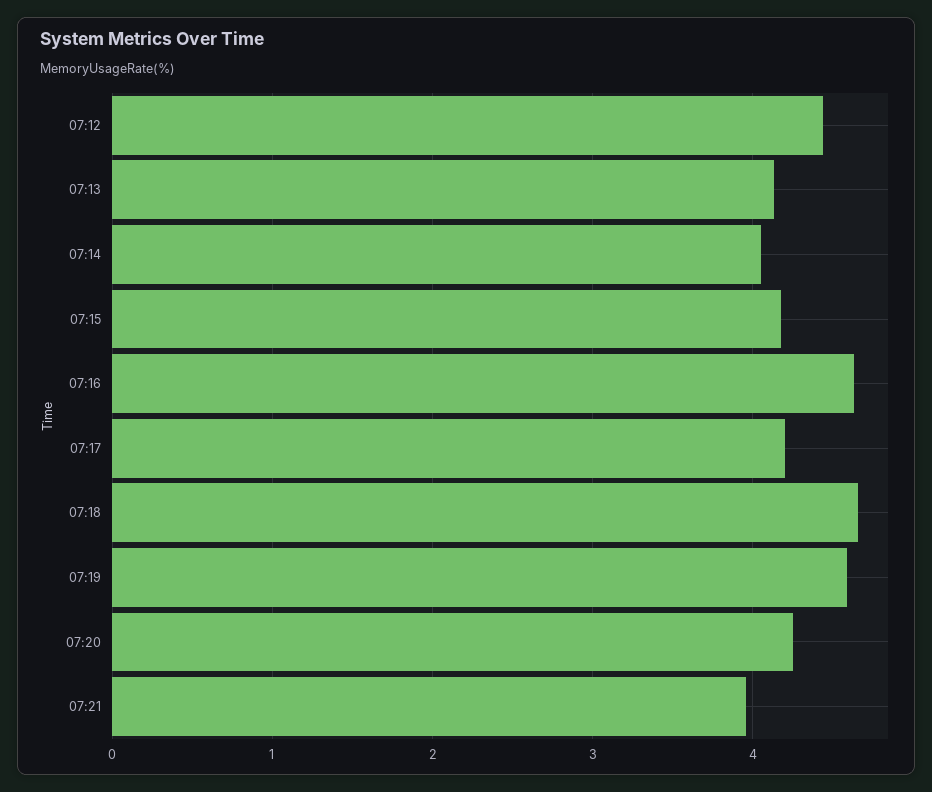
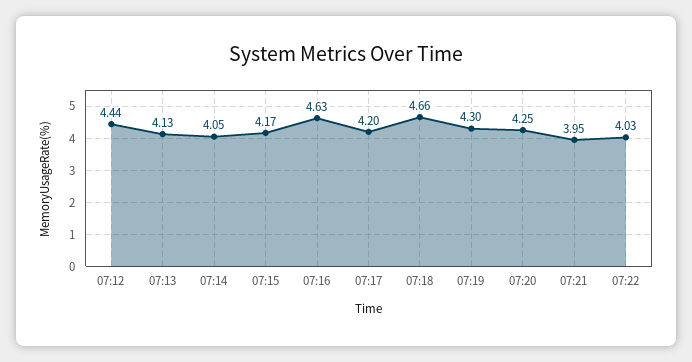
07:19: 4.6 -> 4.3
07:22: none -> 4.03

